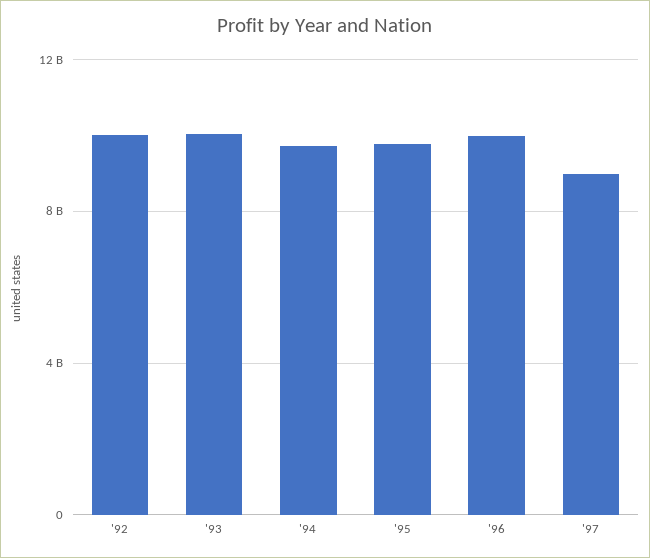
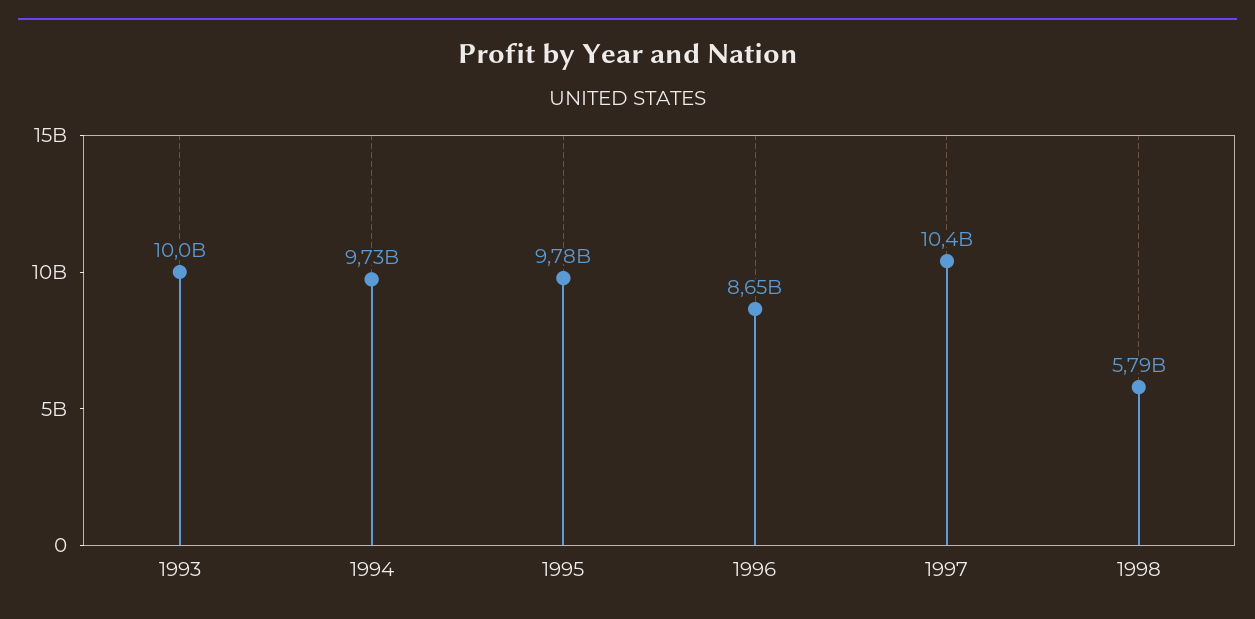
'92: 10000000000 -> none
'96: 10000000000 -> 8650000000
'97: 9000000000 -> 10400000000
1998: none -> 5790000000

